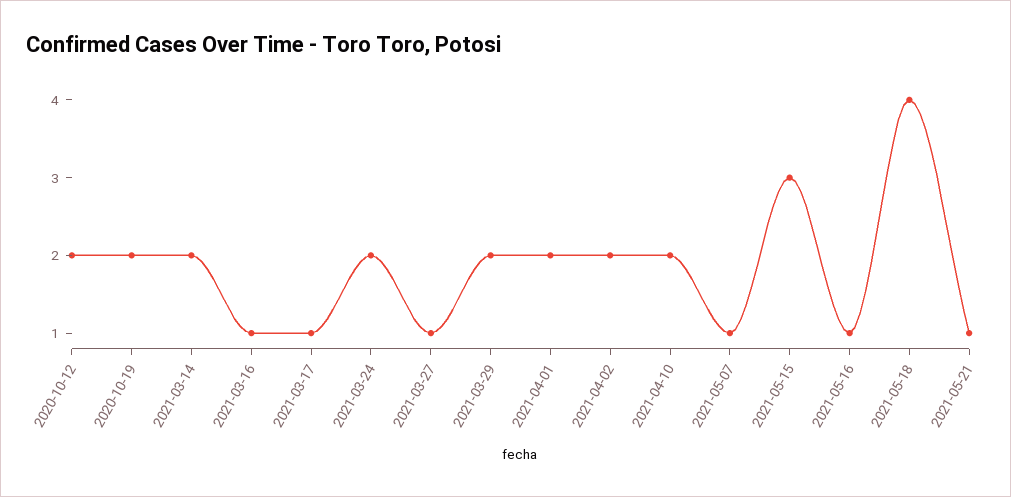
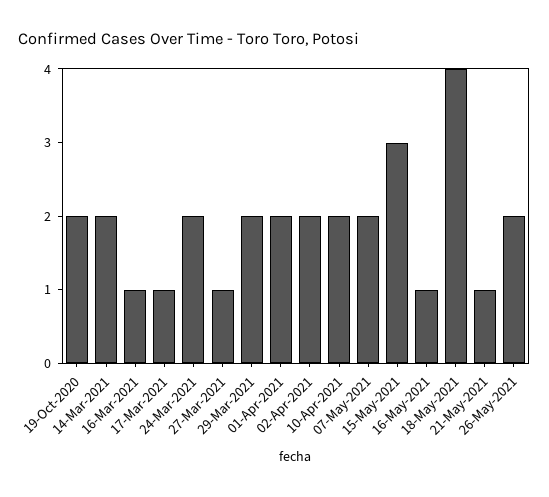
2020-10-12: 2 -> none
2021-05-07: 1 -> 2
26-May-2021: none -> 2

